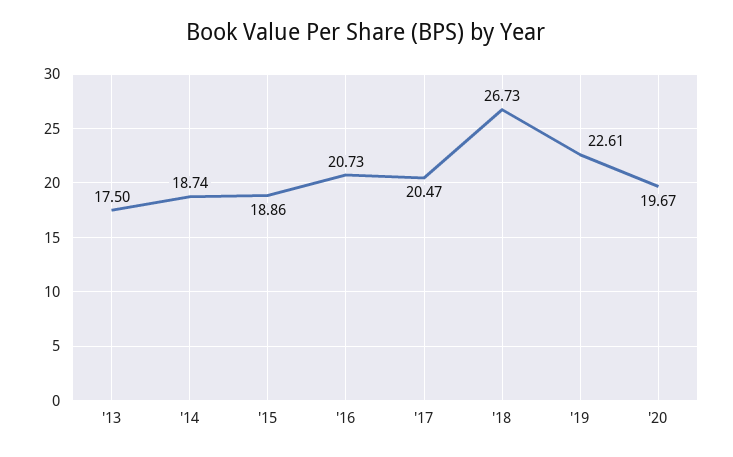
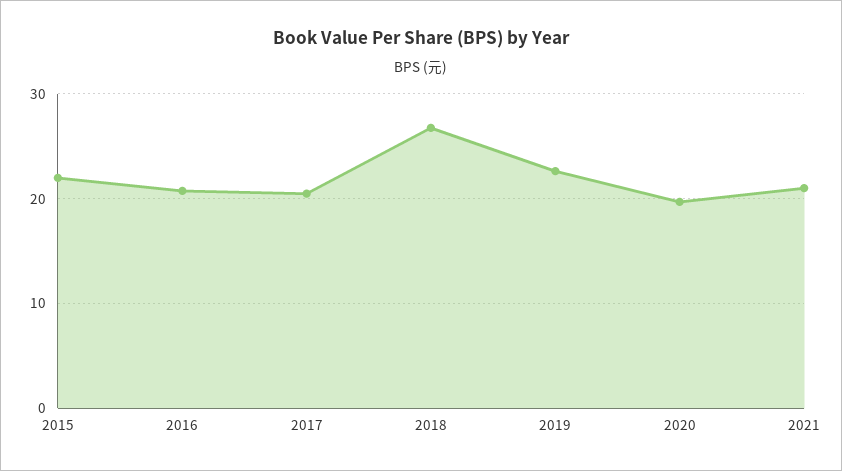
'13: 17.5 -> none
'14: 18.74 -> none
'15: 18.86 -> 22
2021: none -> 21

